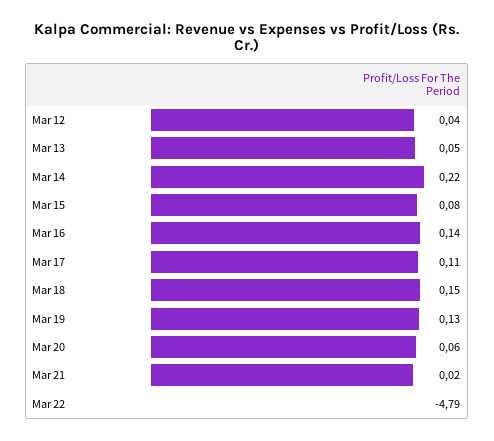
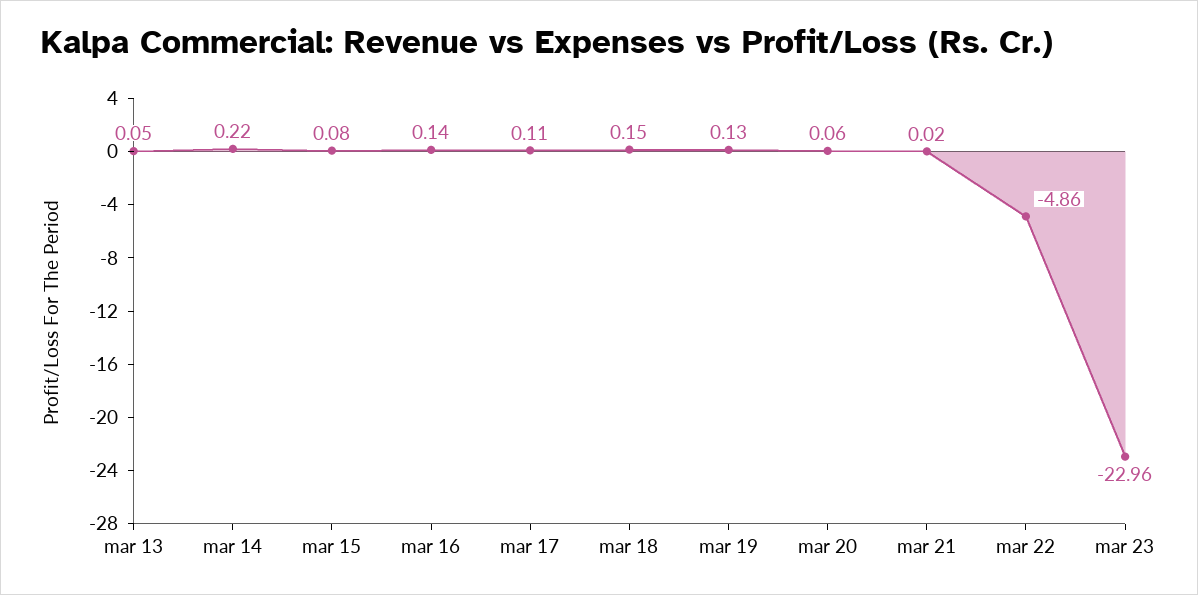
Mar 12: 0.04 -> none
Mar 22: -4.79 -> -4.86
mar 23: none -> -22.96

